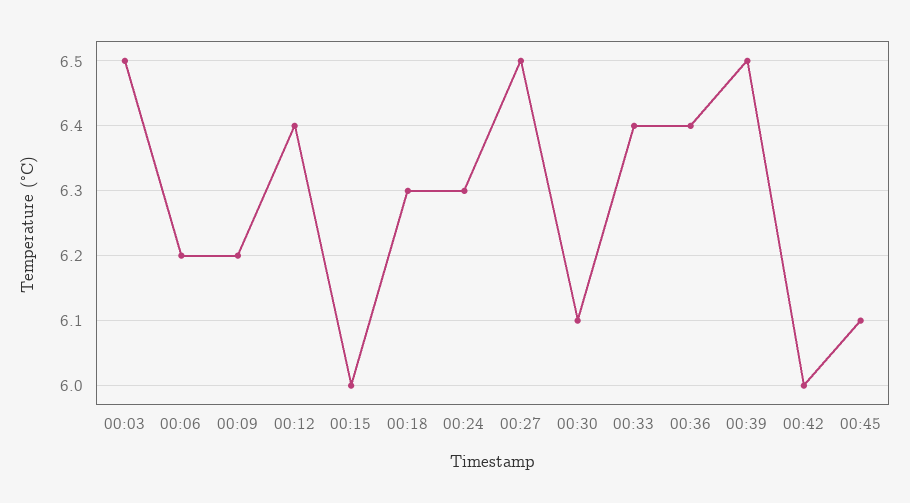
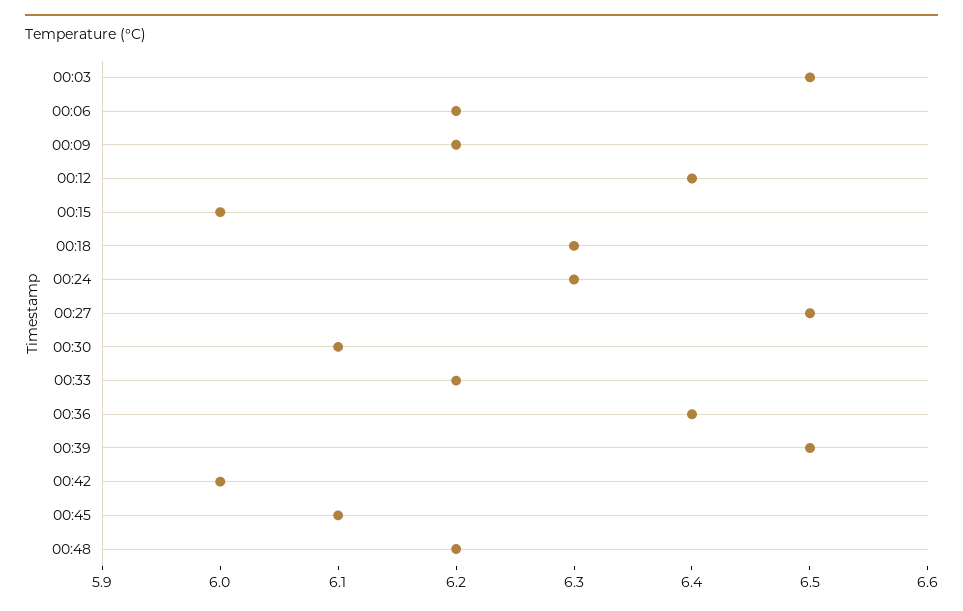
00:33: 6.4 -> 6.2
00:48: none -> 6.2

